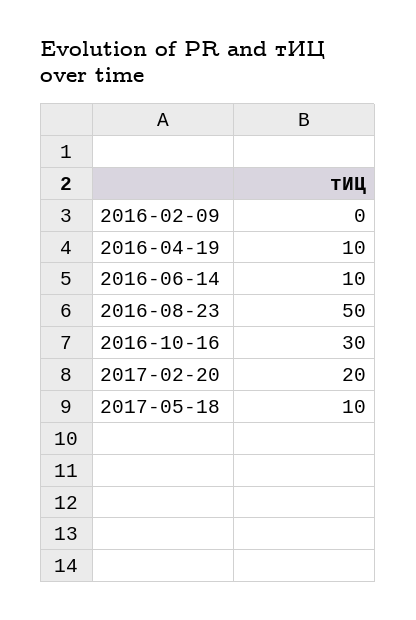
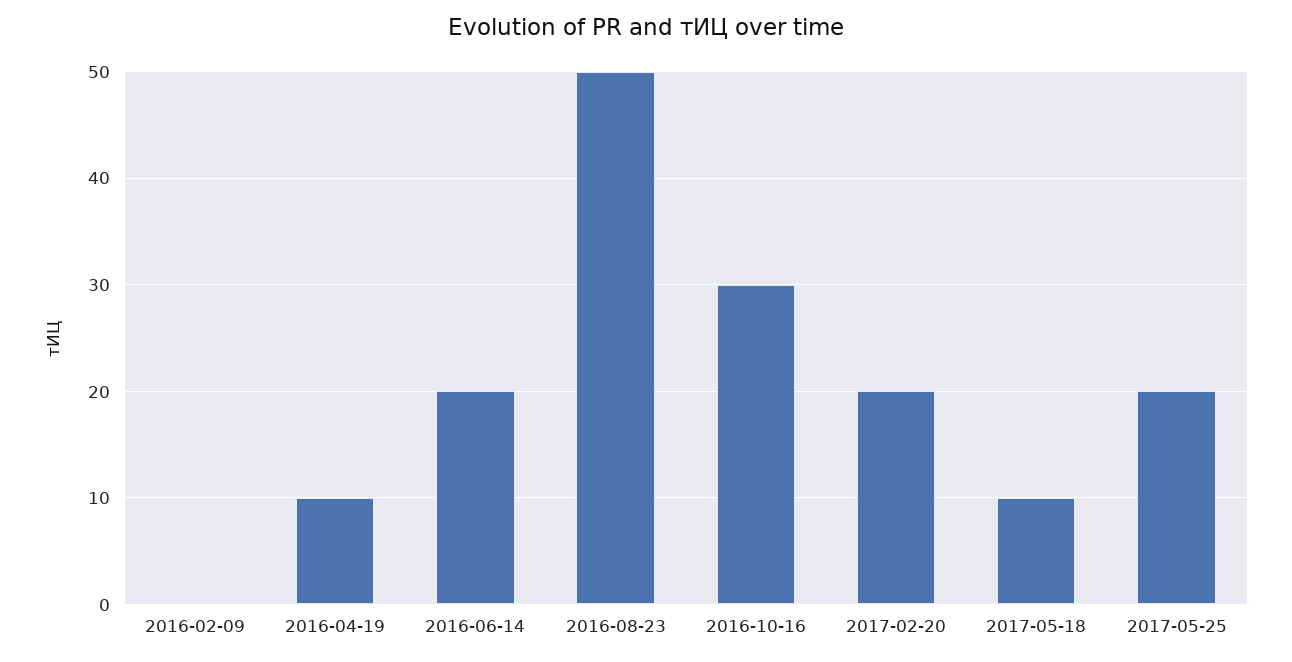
2016-06-14: 10 -> 20
2017-05-25: none -> 20

